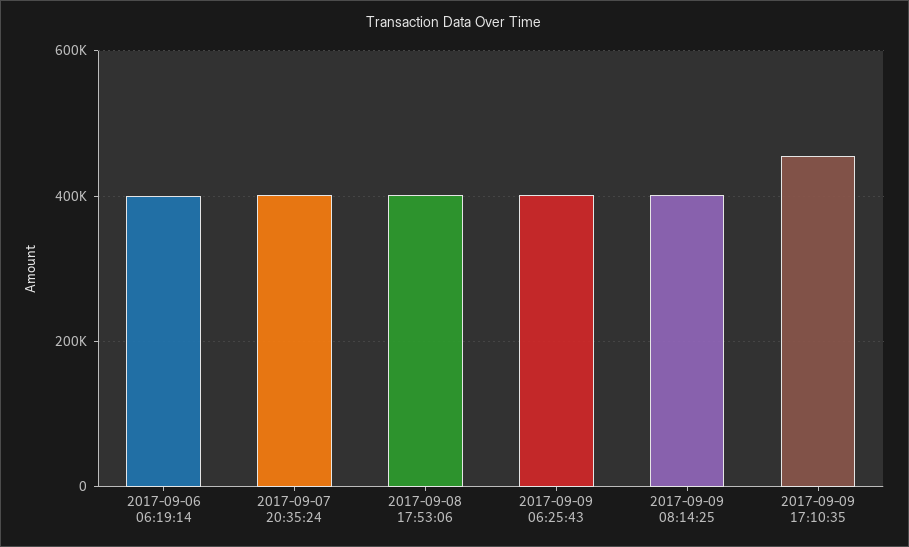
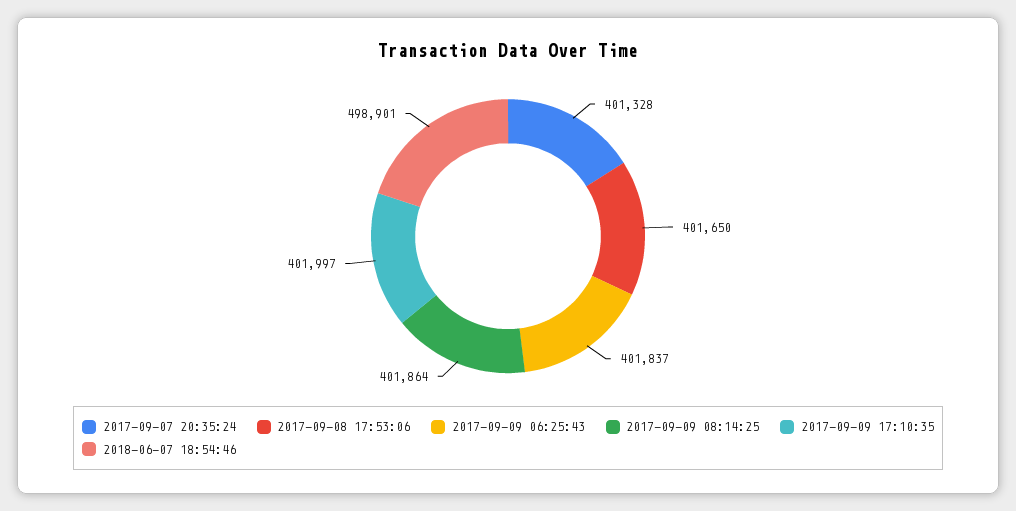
2017-09-06 06:19:14: 400000 -> none
2017-09-09 17:10:35: 460000 -> 401997
2018-06-07 18:54:46: none -> 498901

